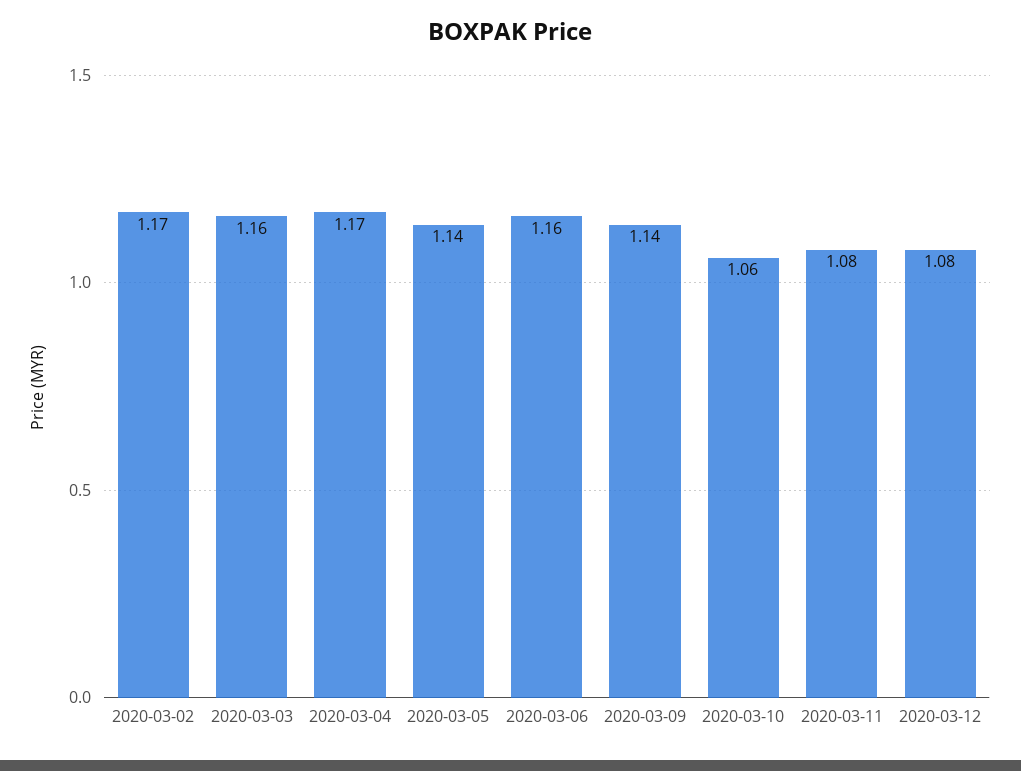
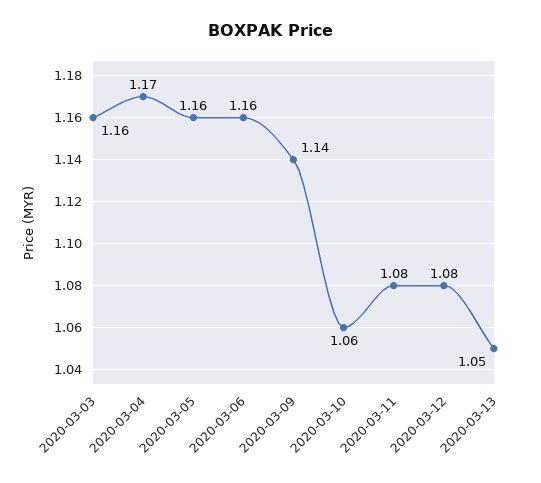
2020-03-02: 1.17 -> none
2020-03-05: 1.14 -> 1.16
2020-03-13: none -> 1.05

